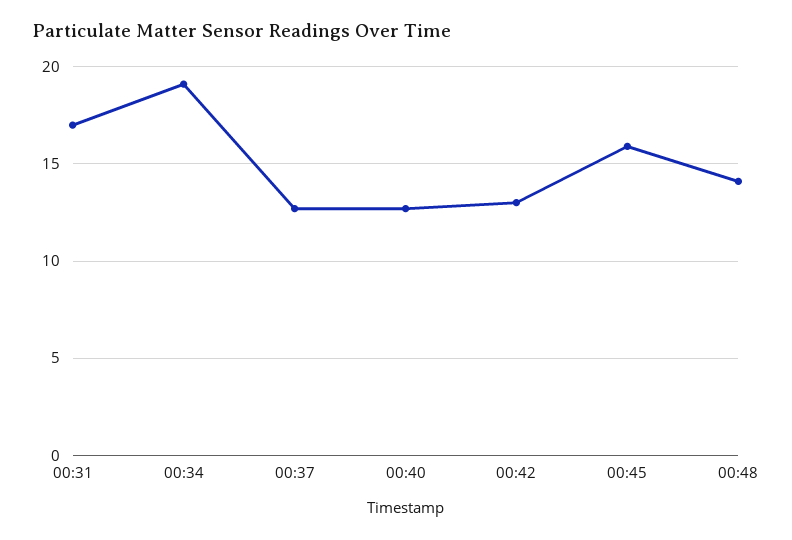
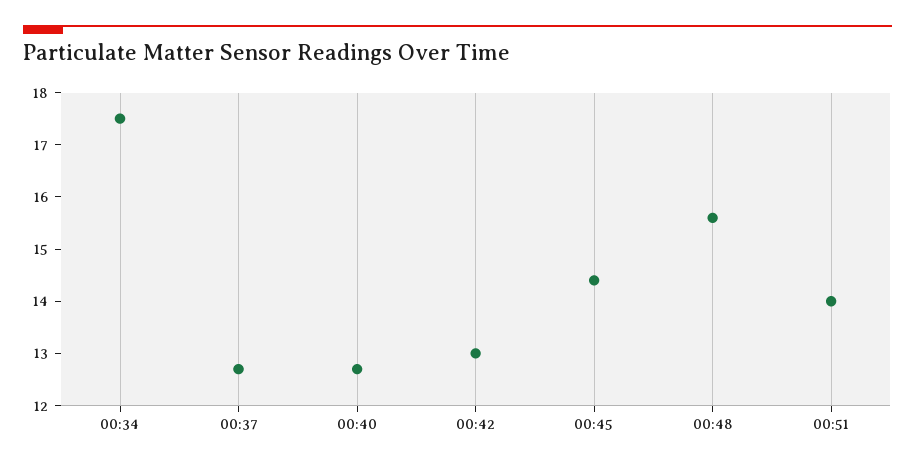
00:31: 17 -> none
00:34: 19 -> 17.5
00:45: 16 -> 14.5
00:48: 14 -> 15.5
00:51: none -> 14

